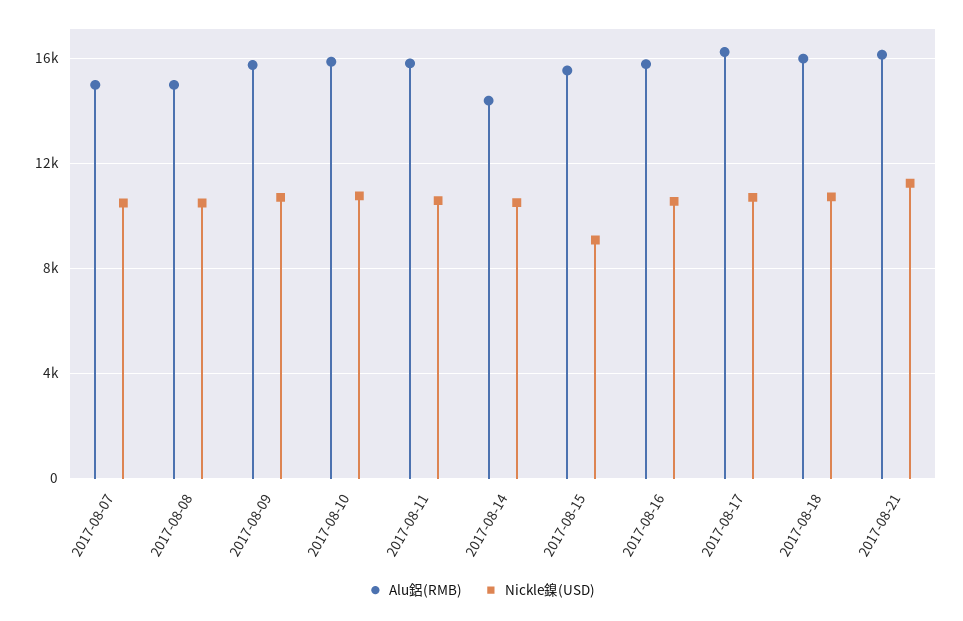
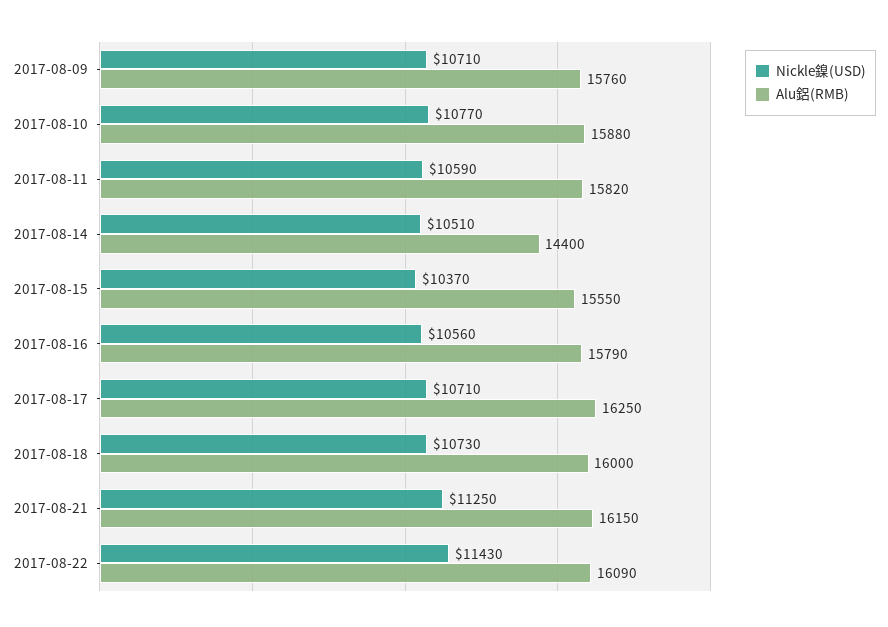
Alu鋁(RMB), 2017-08-07: 15000 -> none
Nickle鎳(USD), 2017-08-07: 10500 -> none
Alu鋁(RMB), 2017-08-08: 15000 -> none
Nickle鎳(USD), 2017-08-08: 10500 -> none
Nickle鎳(USD), 2017-08-15: 9000 -> 10370
Nickle鎳(USD), 2017-08-22: none -> 11430
Alu鋁(RMB), 2017-08-22: none -> 16090

